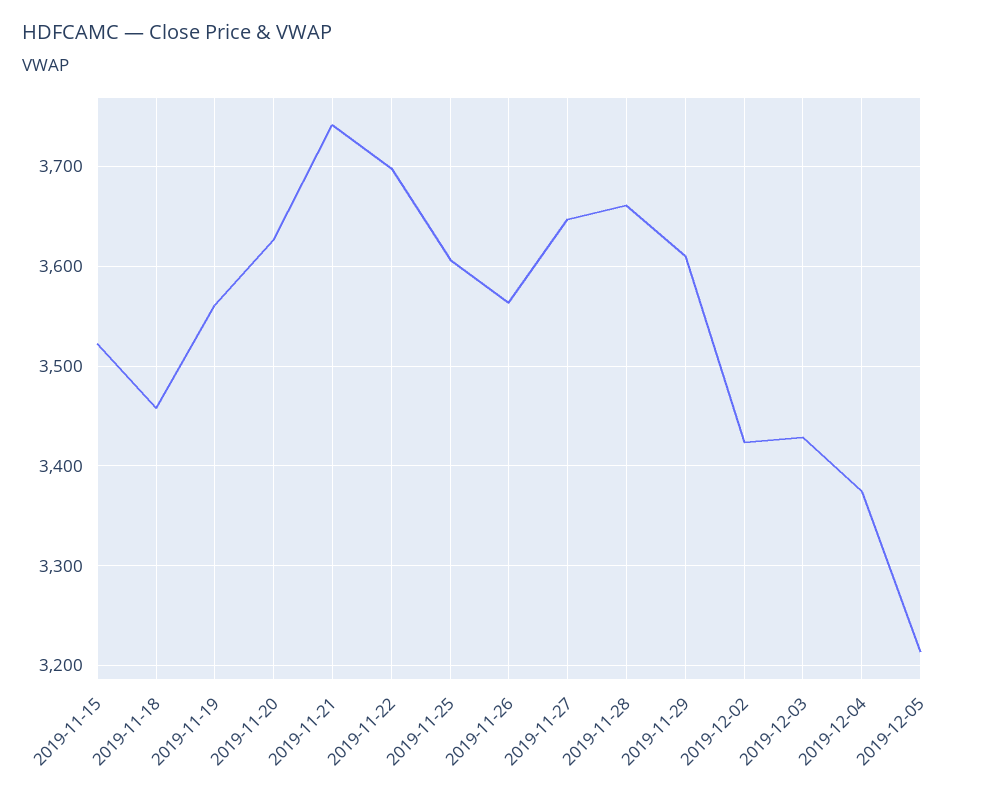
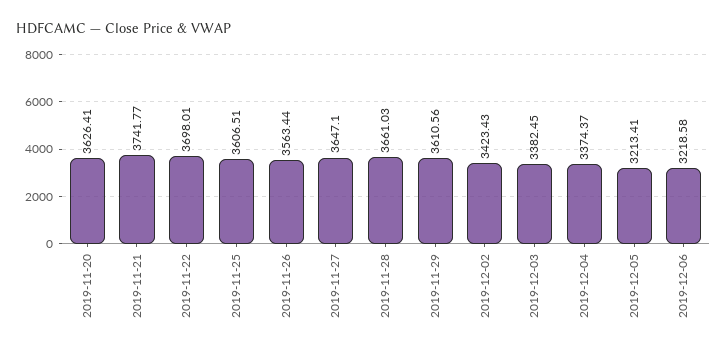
2019-11-15: 3520 -> none
2019-11-18: 3460 -> none
2019-11-19: 3560 -> none
2019-12-03: 3430 -> 3382.45
2019-12-06: none -> 3218.58

